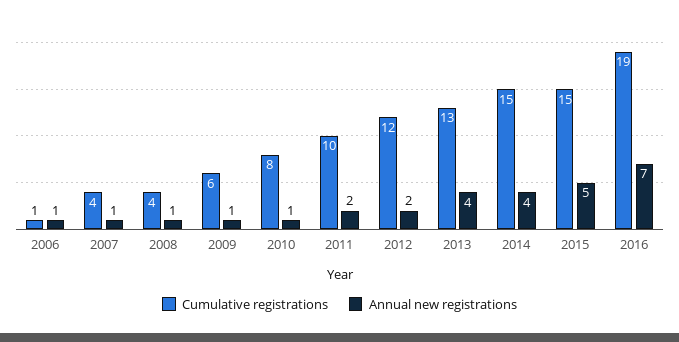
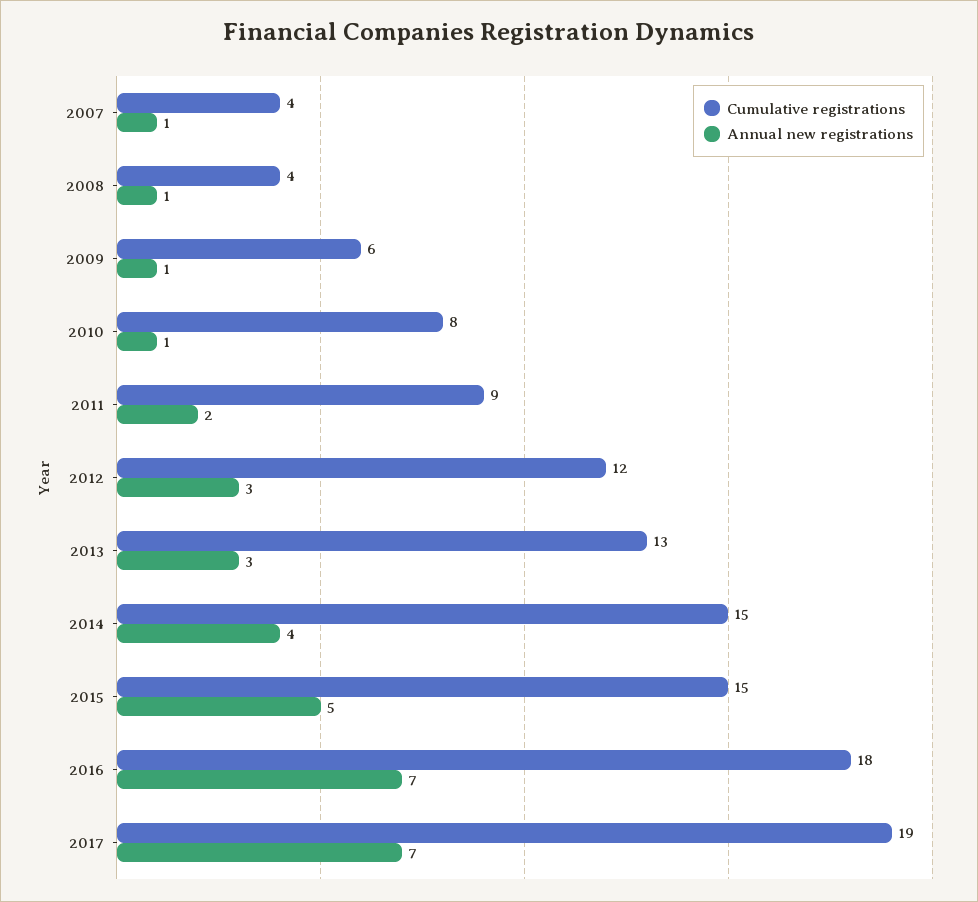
Cumulative registrations, 2006: 1 -> none
Annual new registrations, 2006: 1 -> none
Cumulative registrations, 2011: 10 -> 9
Annual new registrations, 2012: 2 -> 3
Annual new registrations, 2013: 4 -> 3
Cumulative registrations, 2016: 19 -> 18
Cumulative registrations, 2017: none -> 19
Annual new registrations, 2017: none -> 7

